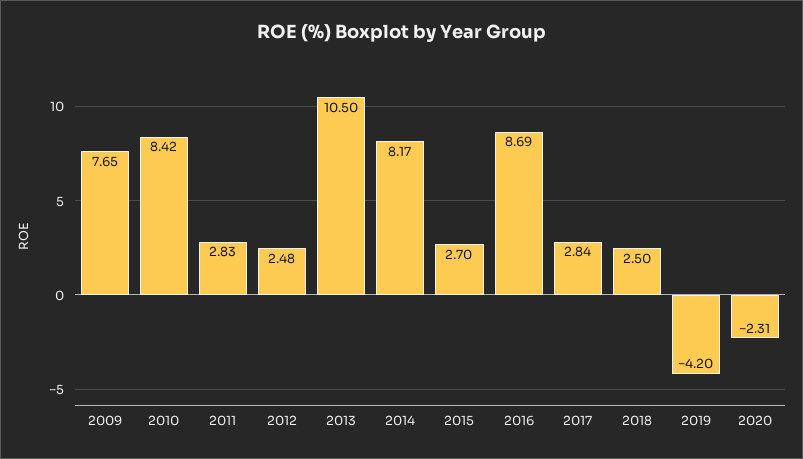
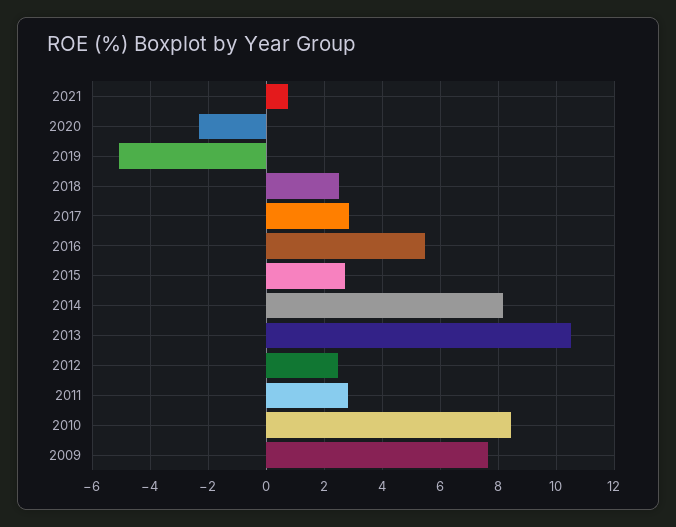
2016: 8.69 -> 5.5
2019: -4.2 -> -5
2021: none -> 0.75

